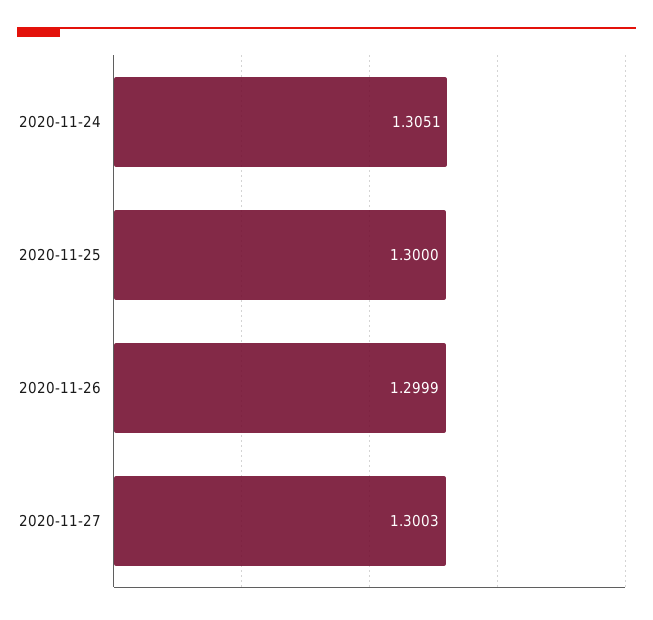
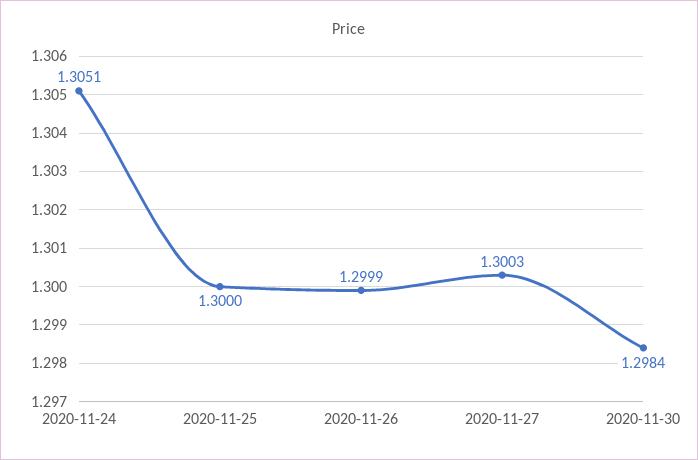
2020-11-30: none -> 1.2984

